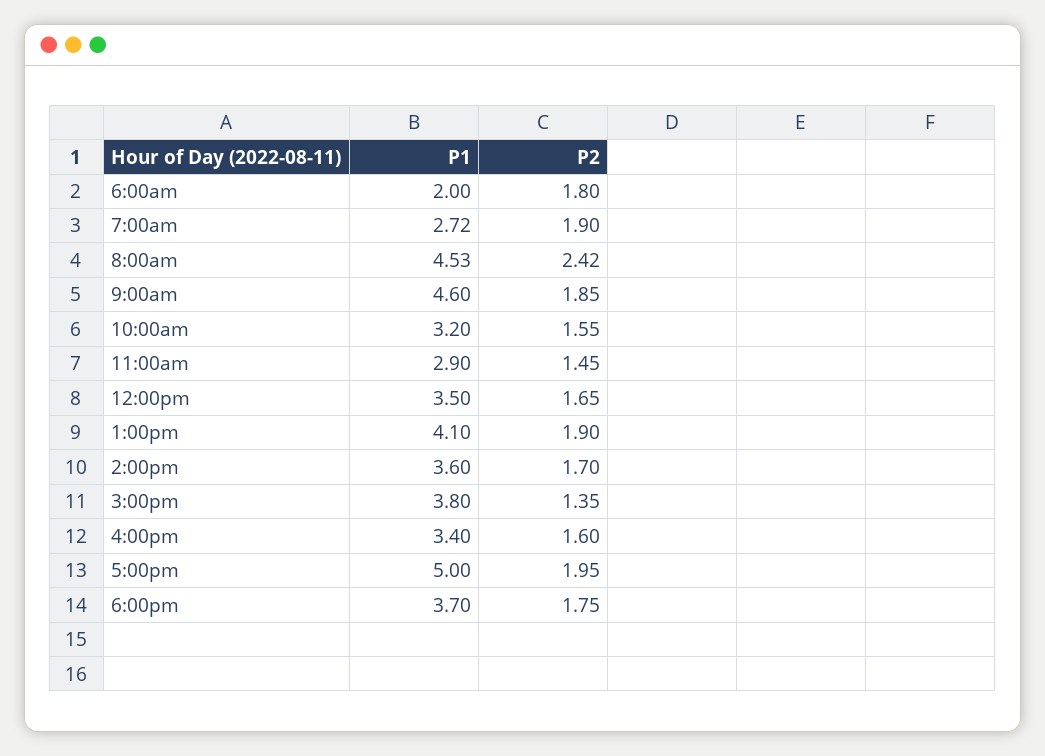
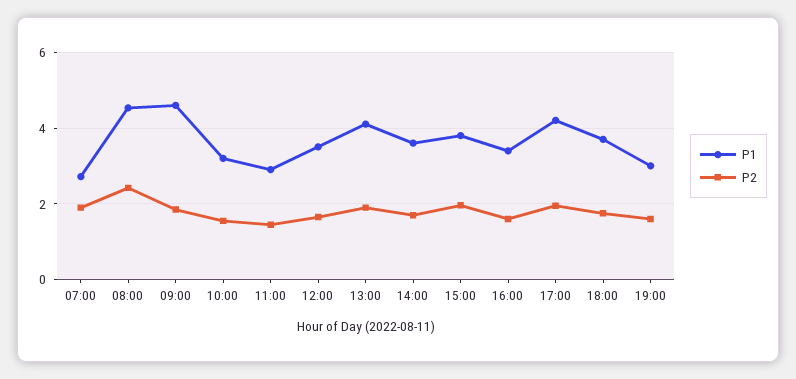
P1, 6:00am: 2 -> none
P2, 6:00am: 1.8 -> none
P2, 3:00pm: 1.35 -> 2
P1, 5:00pm: 5 -> 4.2
P1, 19:00: none -> 3
P2, 19:00: none -> 1.6

